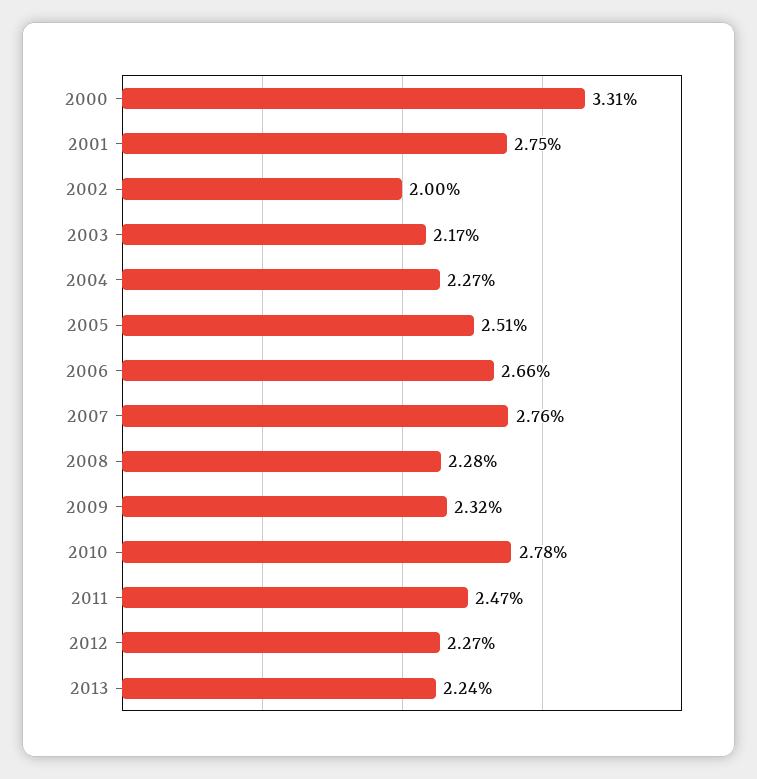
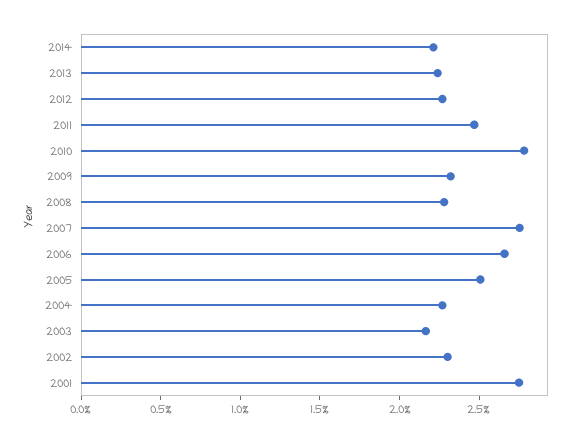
2000: 3.31 -> none
2002: 2 -> 2.3
2014: none -> 2.2

